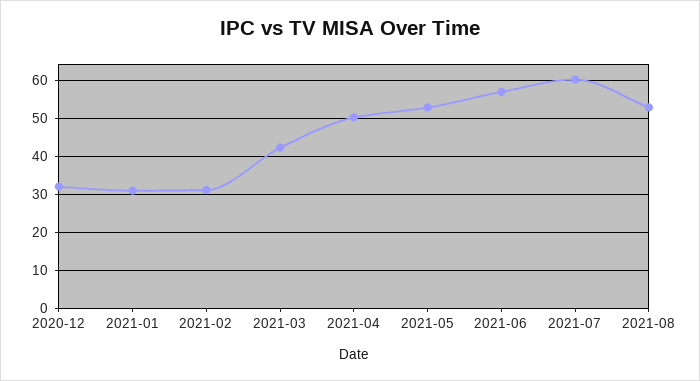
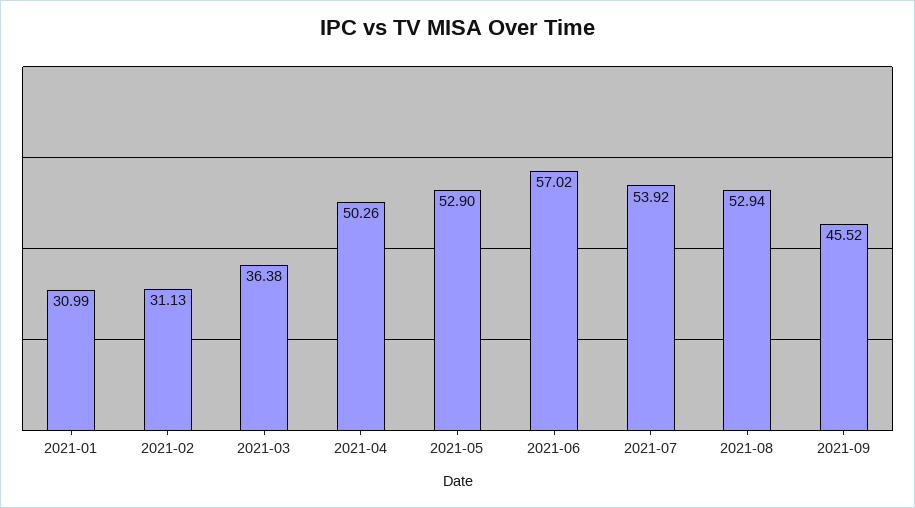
2020-12: 32 -> none
2021-03: 42 -> 36.38
2021-07: 60 -> 53.92
2021-09: none -> 45.52

